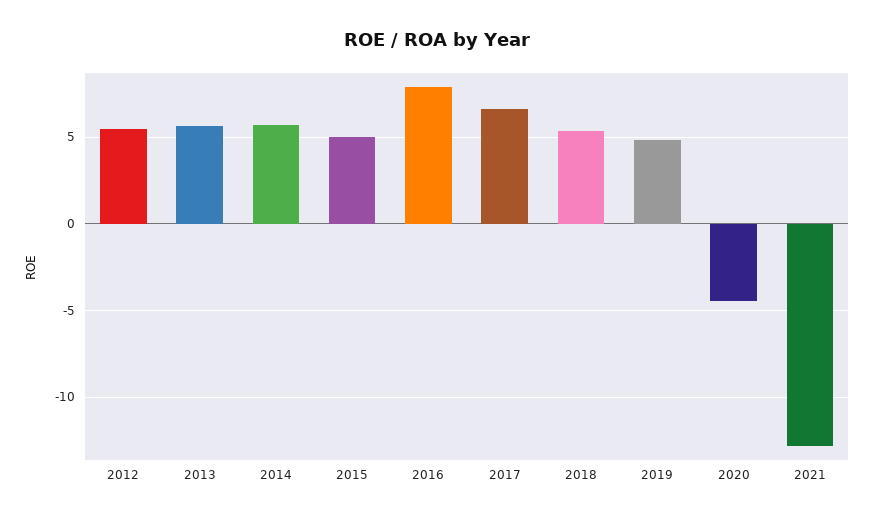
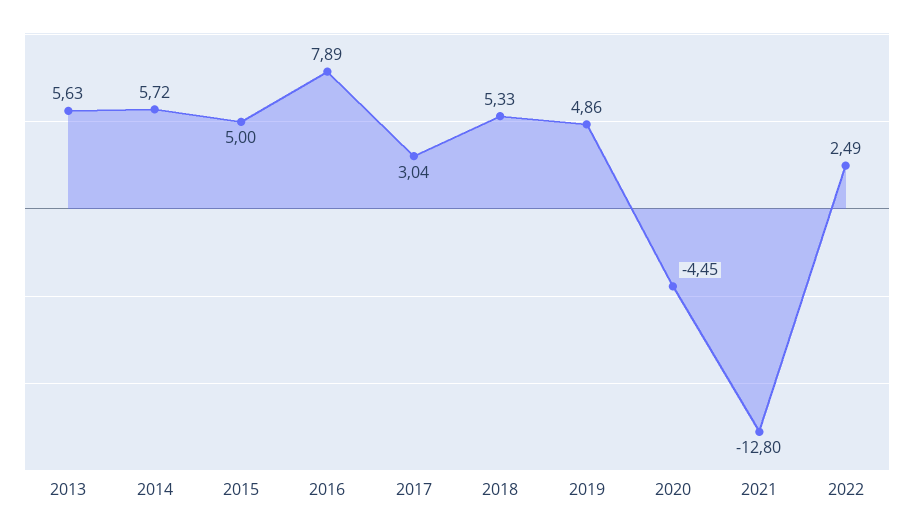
2012: 5.5 -> none
2017: 6.5 -> 3.04
2022: none -> 2.49

